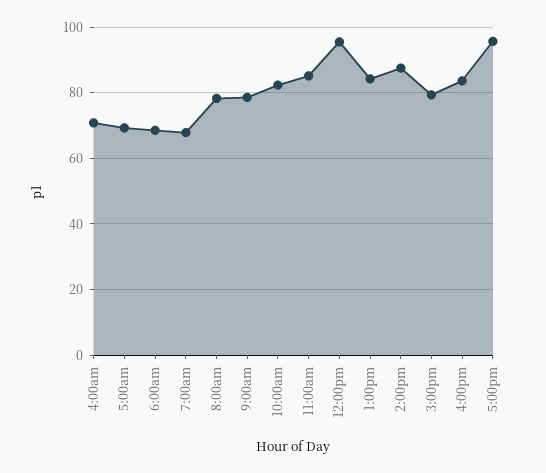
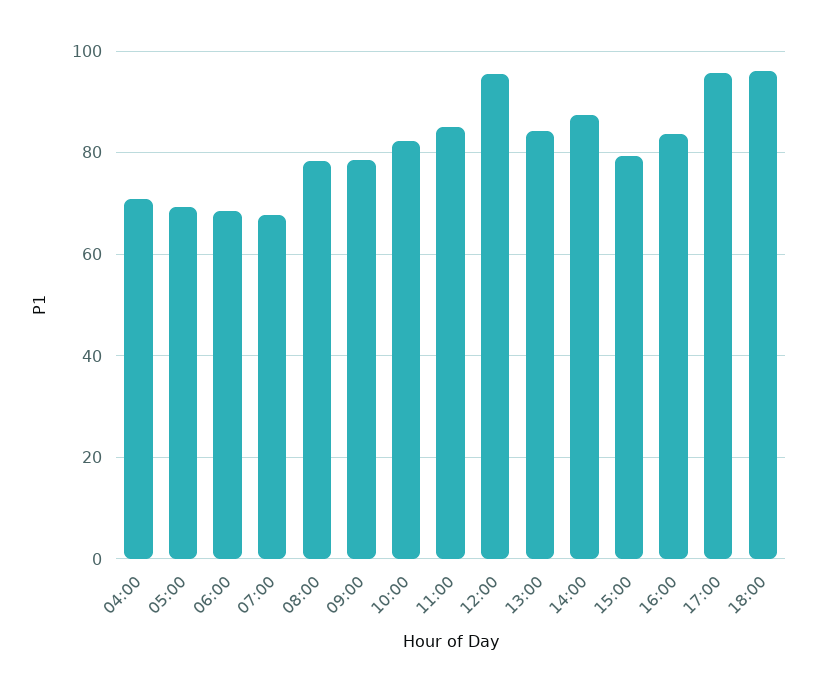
18:00: none -> 96

